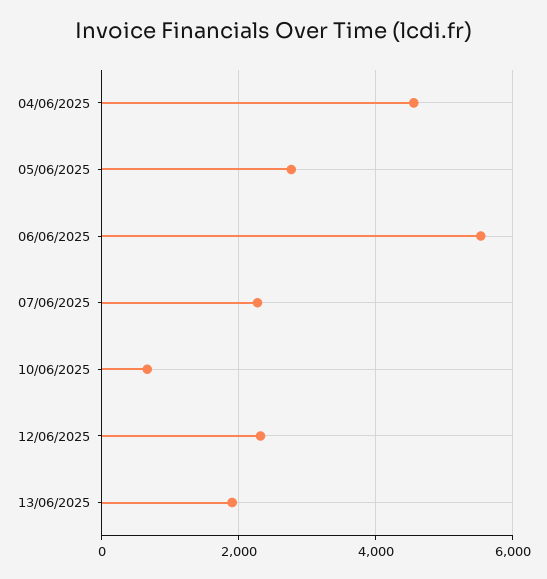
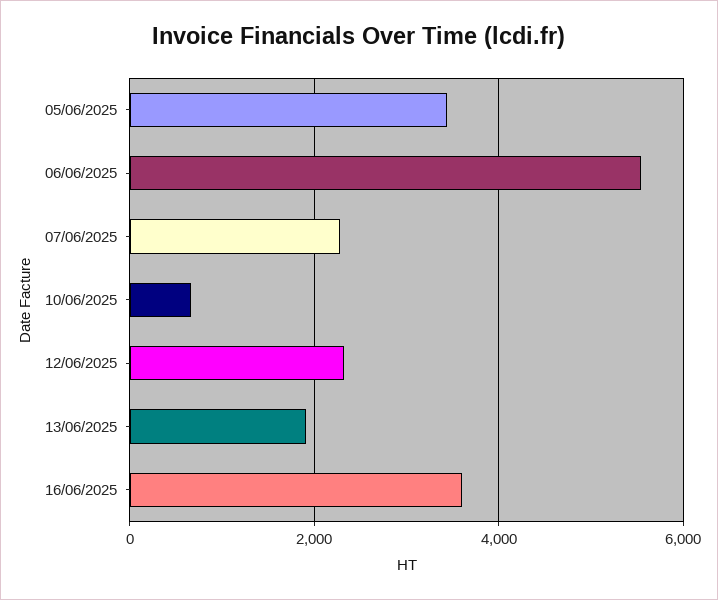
04/06/2025: 4600 -> none
05/06/2025: 2800 -> 3400
16/06/2025: none -> 3600

